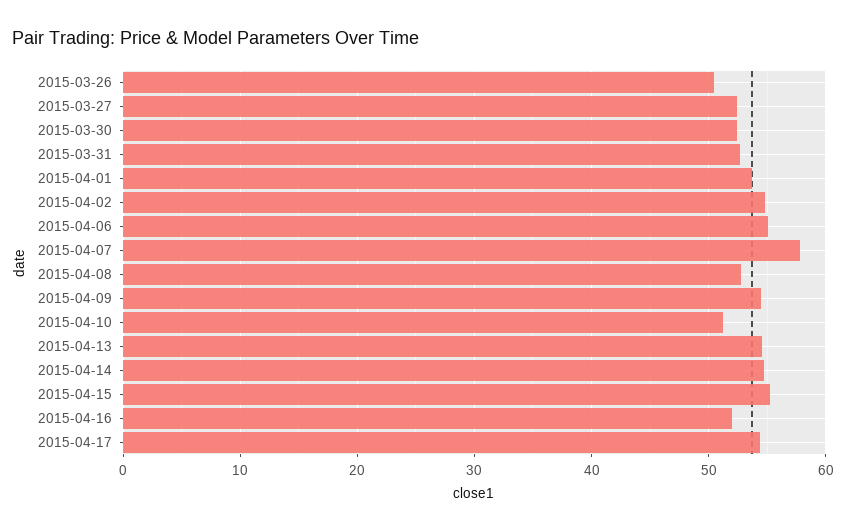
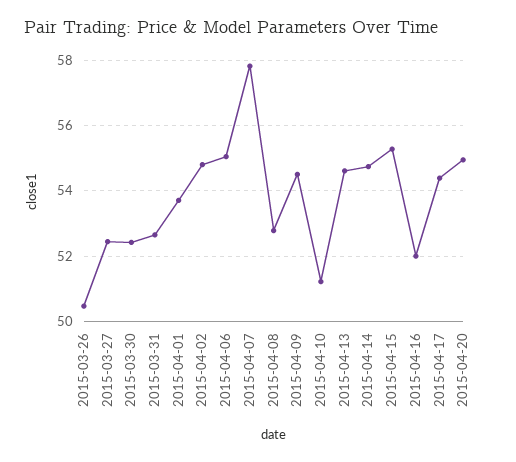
2015-04-20: none -> 55

